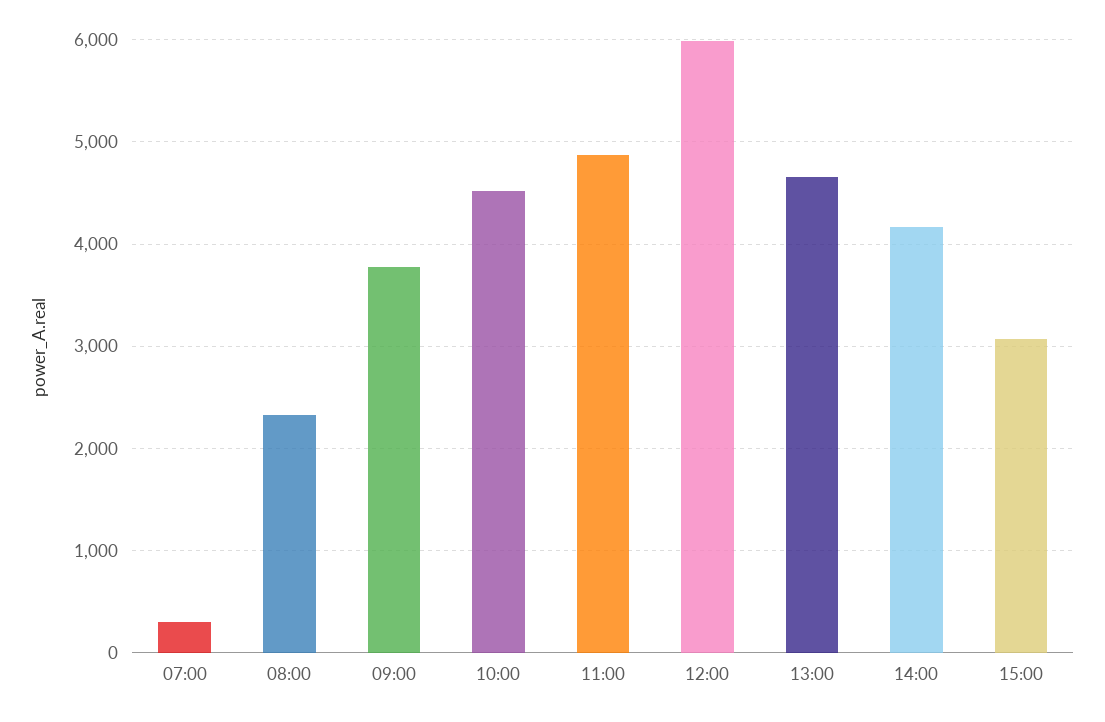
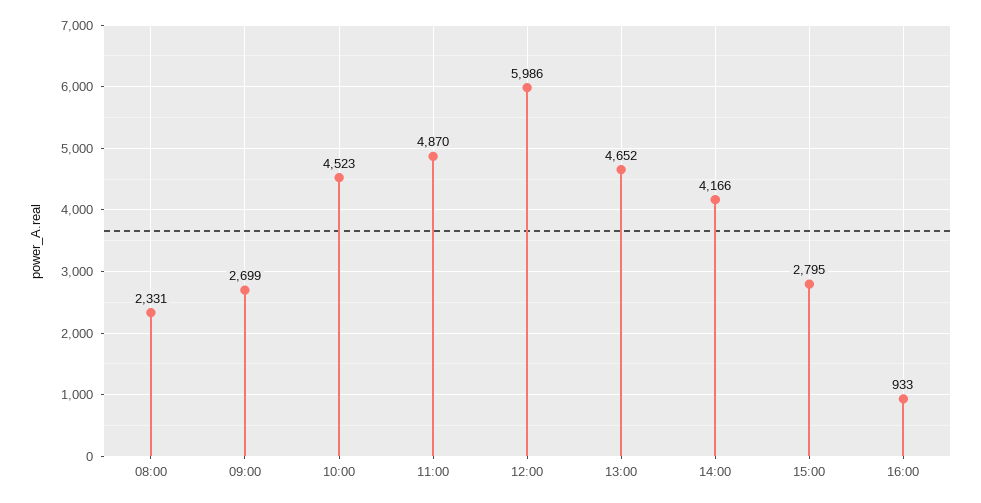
07:00: 300 -> none
09:00: 3800 -> 2699
15:00: 3100 -> 2795
16:00: none -> 933

